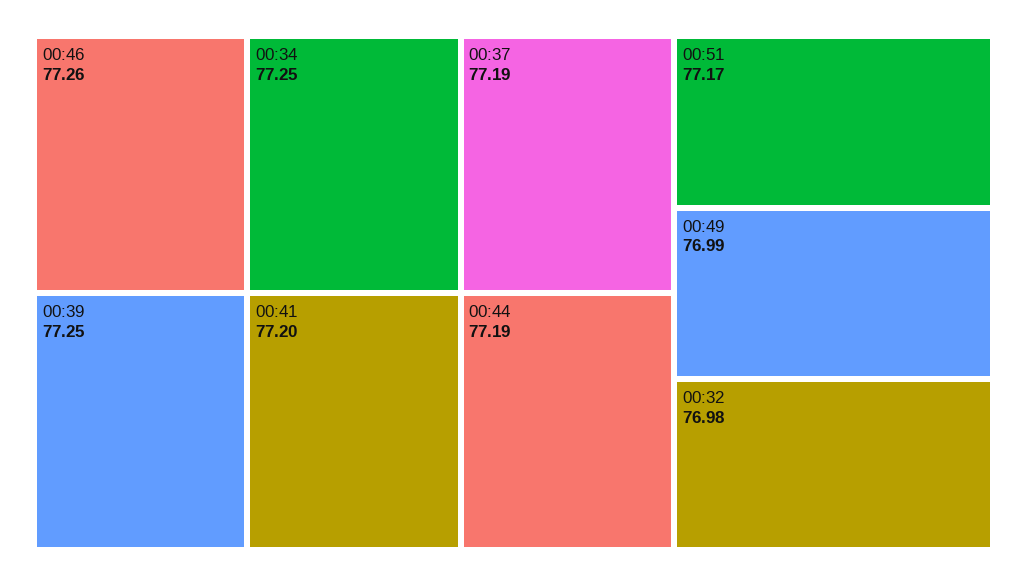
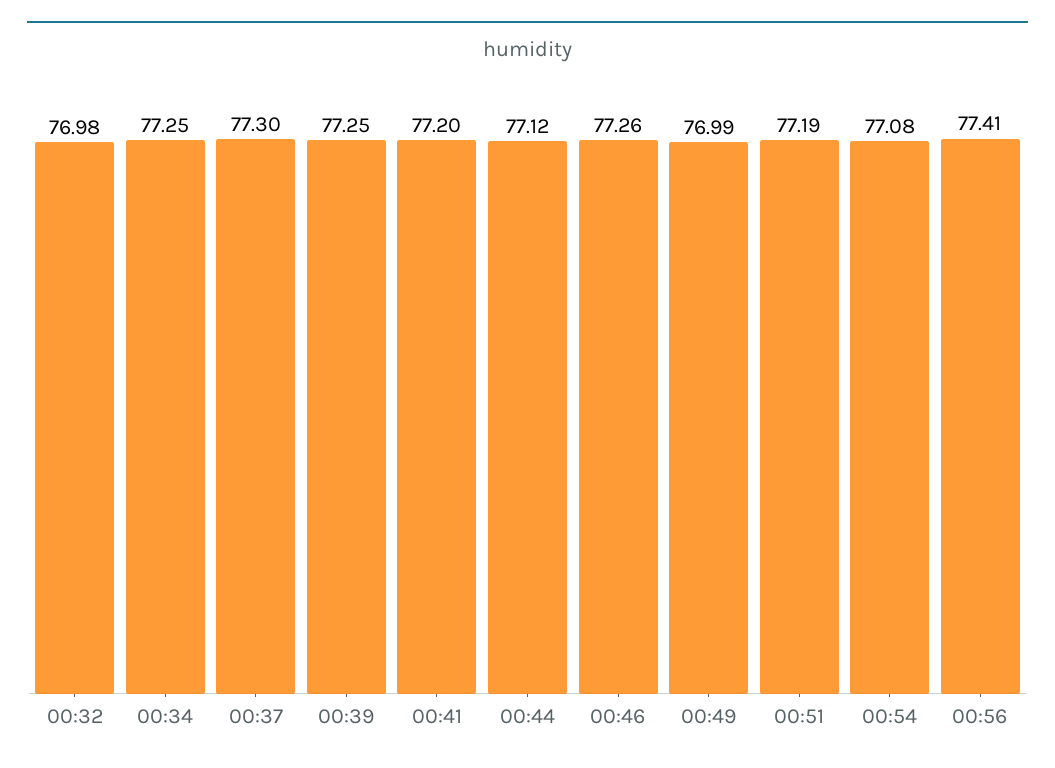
00:37: 77.19 -> 77.3
00:44: 77.19 -> 77.12
00:51: 77.17 -> 77.19
00:54: none -> 77.08
00:56: none -> 77.41

